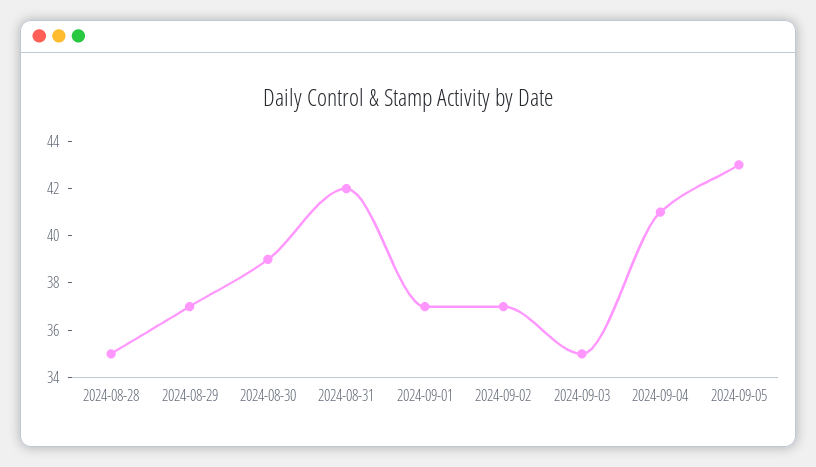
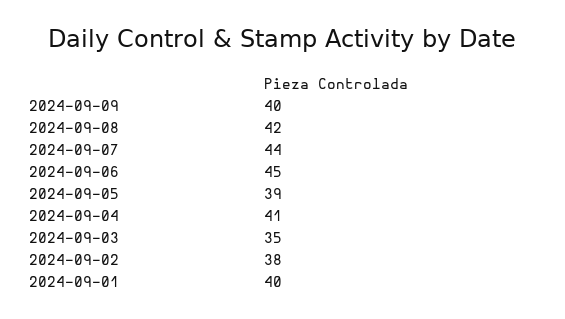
2024-08-28: 35 -> none
2024-08-29: 37 -> none
2024-08-30: 39 -> none
2024-08-31: 42 -> none
2024-09-01: 37 -> 40
2024-09-02: 37 -> 38
2024-09-05: 43 -> 39
2024-09-09: none -> 40
2024-09-08: none -> 42
2024-09-07: none -> 44
2024-09-06: none -> 45

